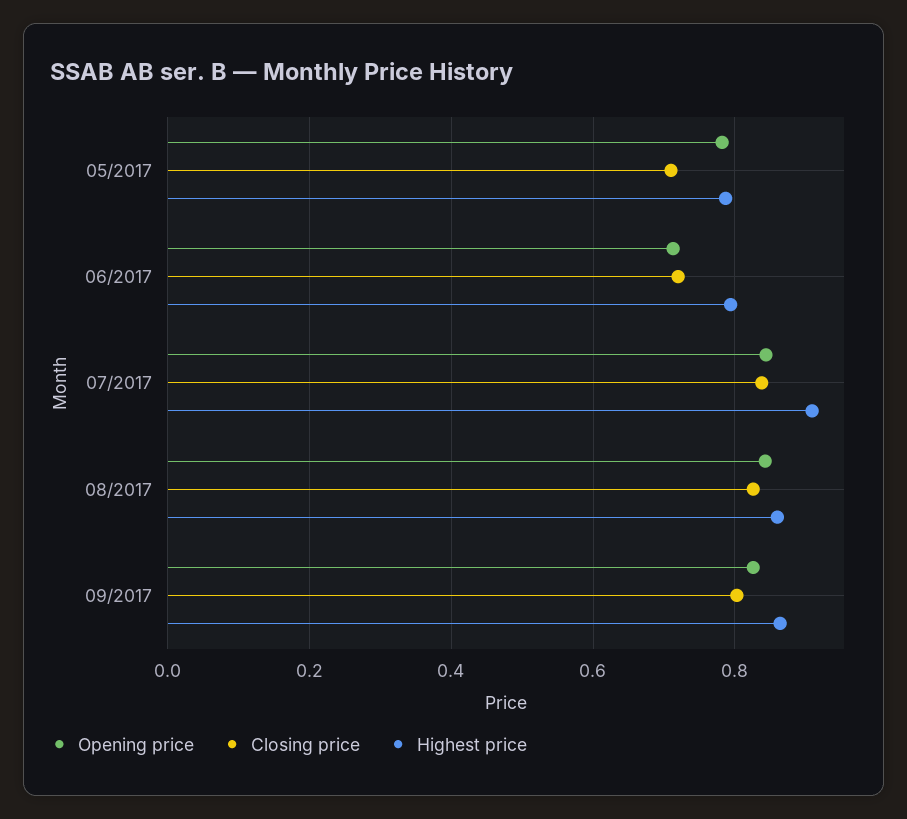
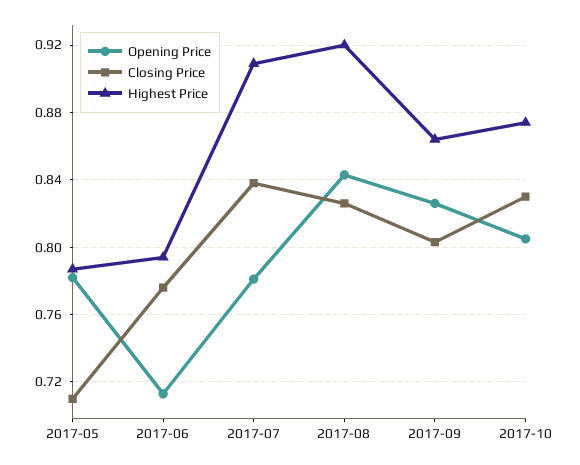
Closing price, 06/2017: 0.72 -> 0.775
Opening price, 07/2017: 0.84 -> 0.78
Highest price, 08/2017: 0.86 -> 0.92
Opening price, 2017-10: none -> 0.805
Closing price, 2017-10: none -> 0.83
Highest price, 2017-10: none -> 0.875

